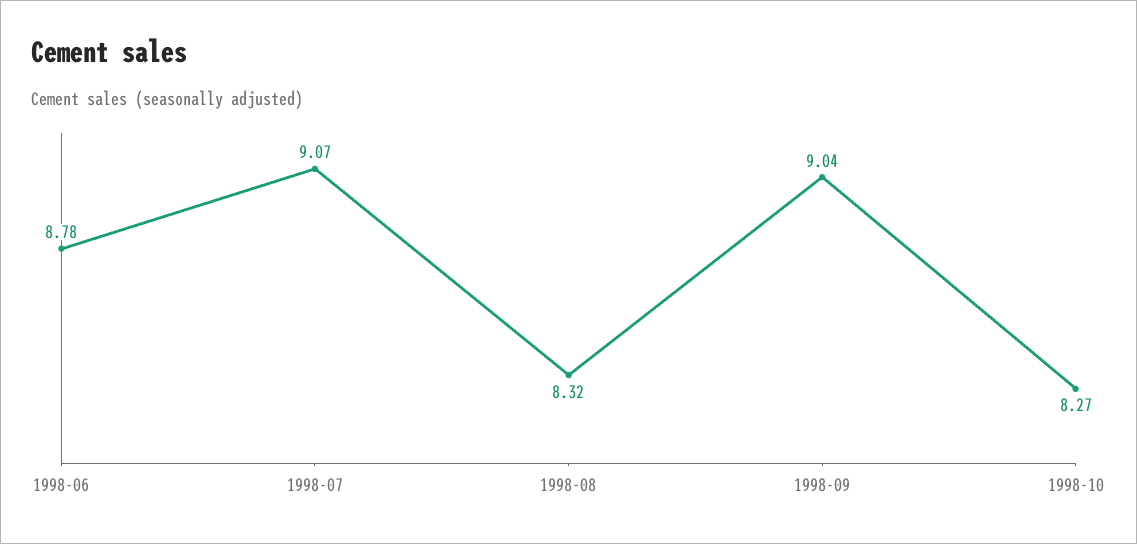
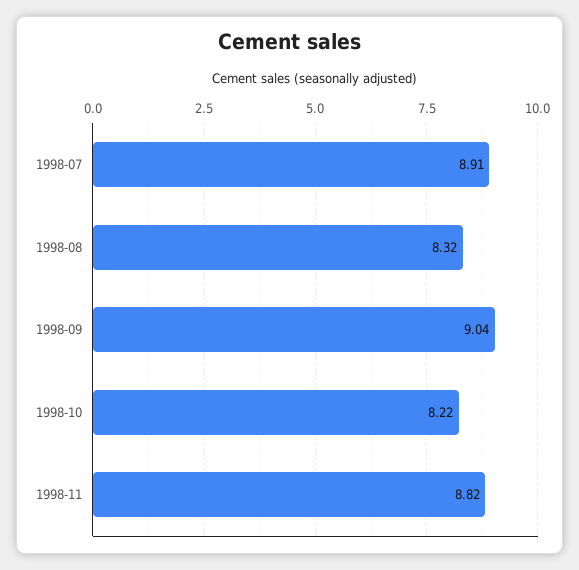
1998-06: 8.78 -> none
1998-07: 9.07 -> 8.91
1998-10: 8.27 -> 8.22
1998-11: none -> 8.82

